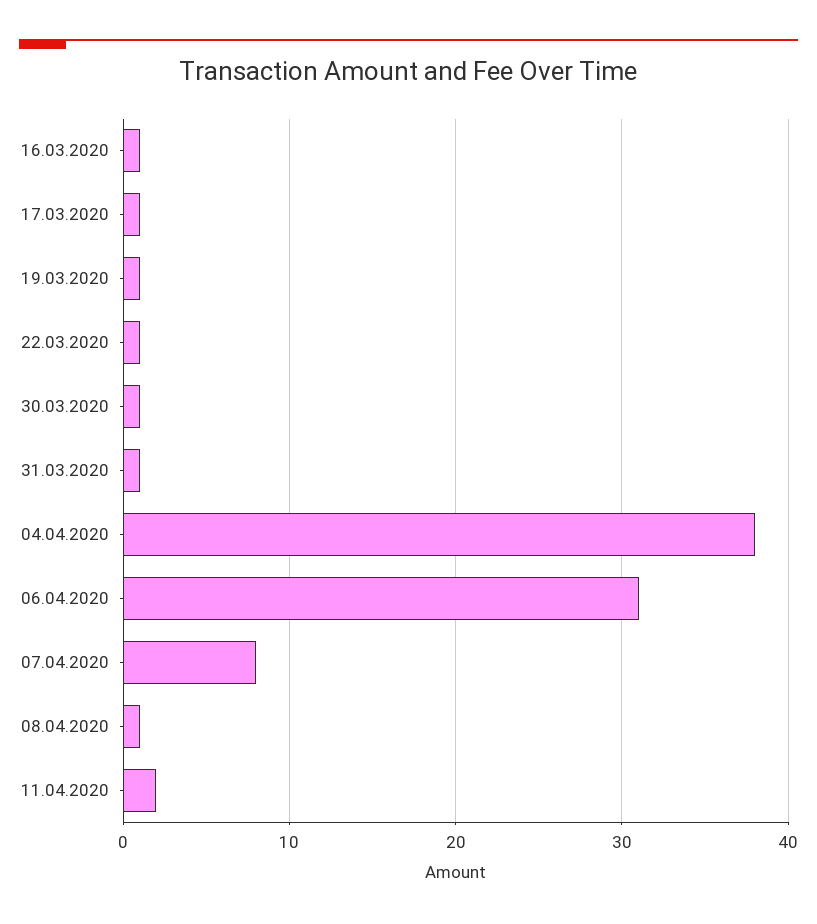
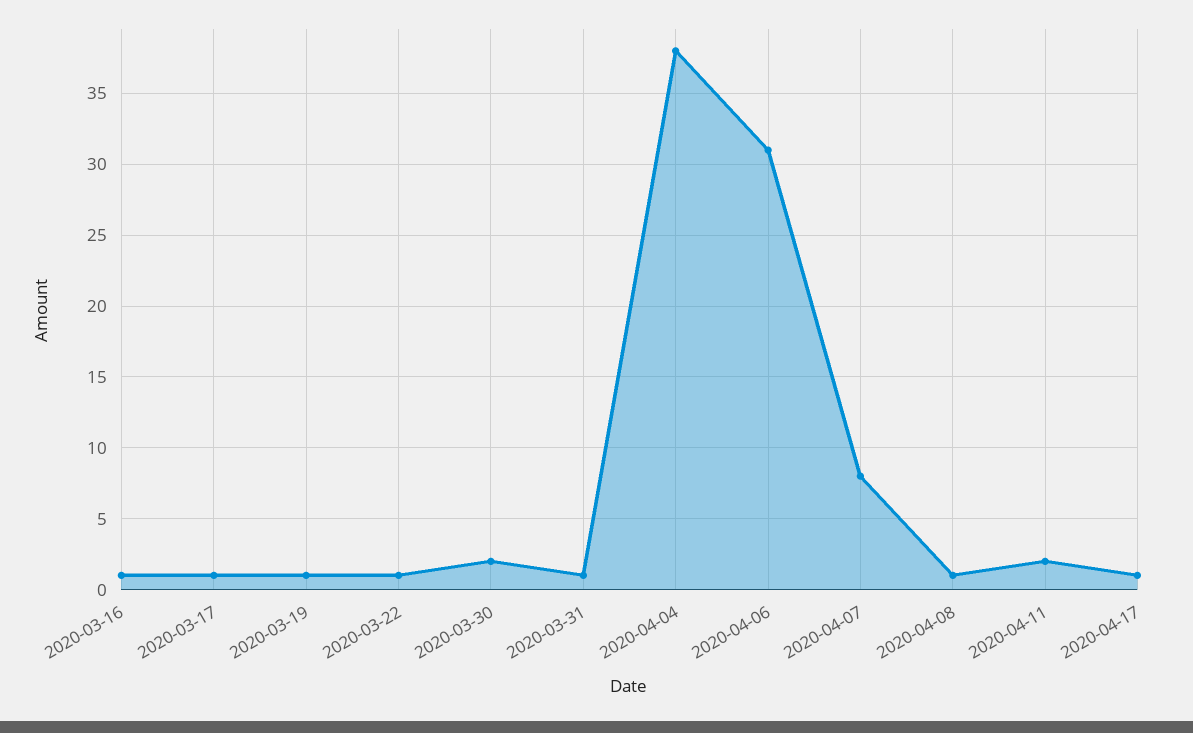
30.03.2020: 1 -> 2
2020-04-17: none -> 1

